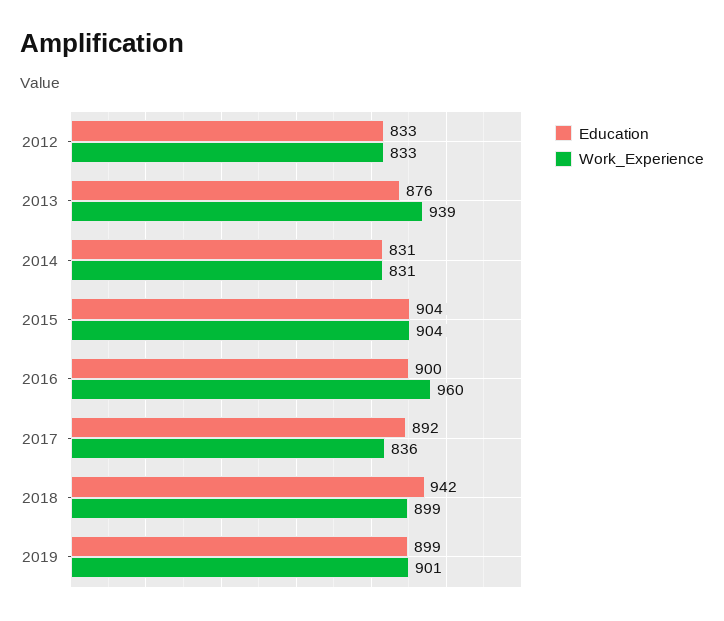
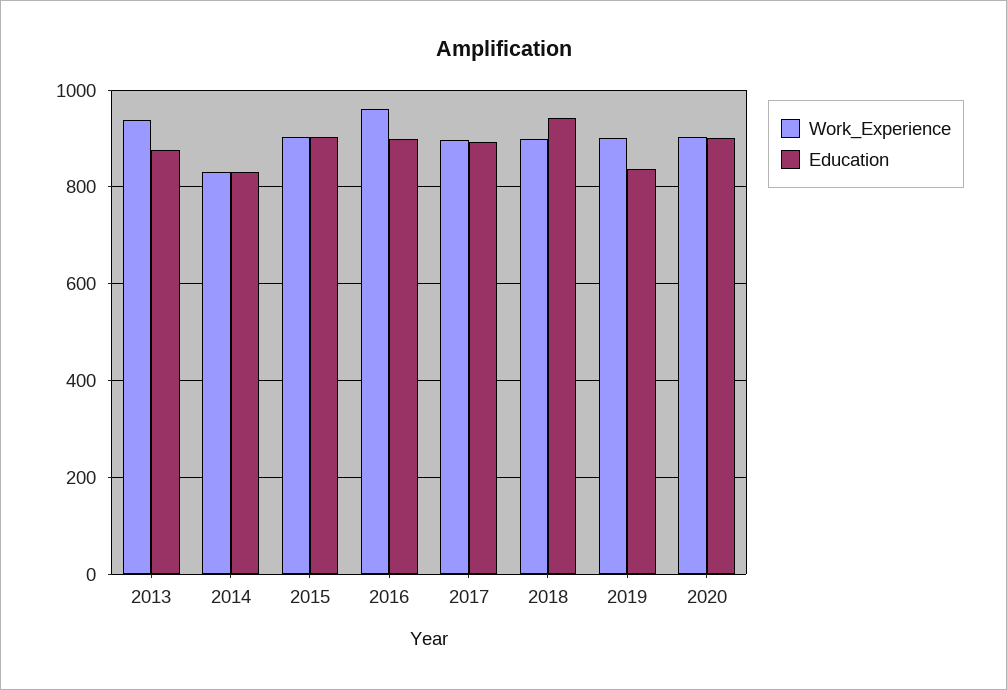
Education, 2012: 833 -> none
Work_Experience, 2012: 833 -> none
Work_Experience, 2017: 836 -> 900
Education, 2019: 899 -> 840
Work_Experience, 2020: none -> 900
Education, 2020: none -> 900

